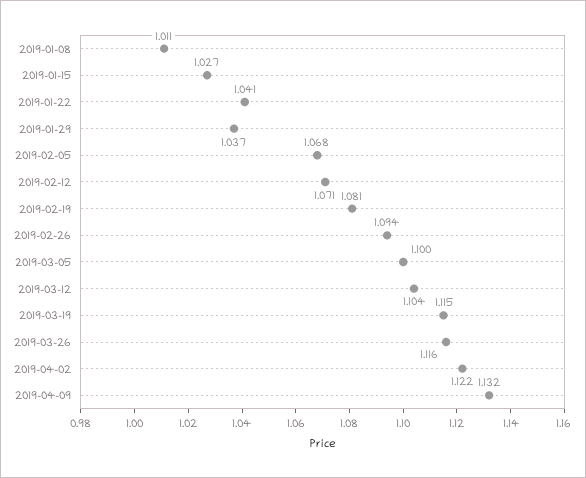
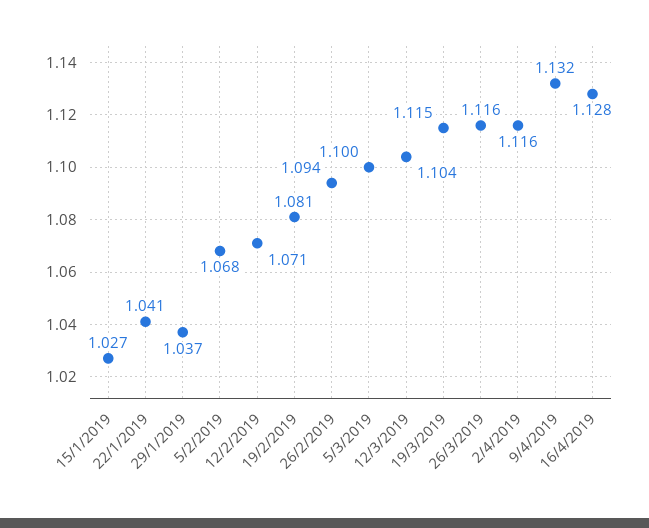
2019-01-08: 1.011 -> none
2019-04-02: 1.122 -> 1.116
16/4/2019: none -> 1.128

